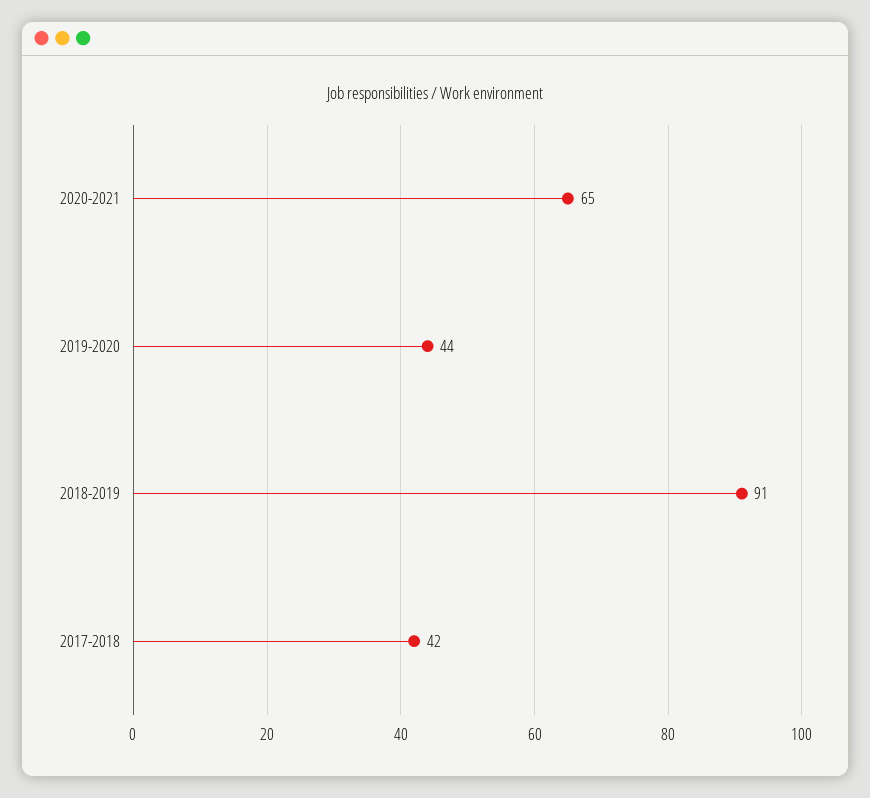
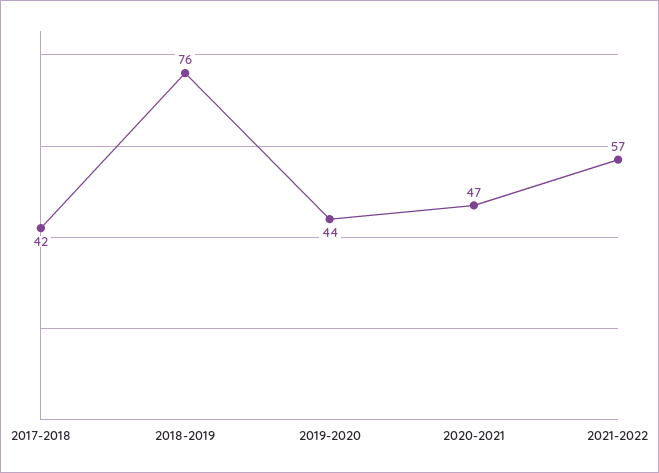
2020-2021: 65 -> 47
2018-2019: 91 -> 76
2021-2022: none -> 57

